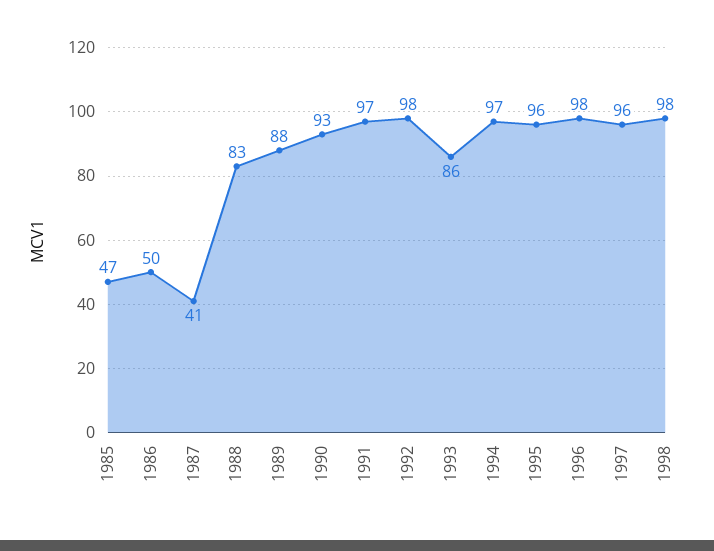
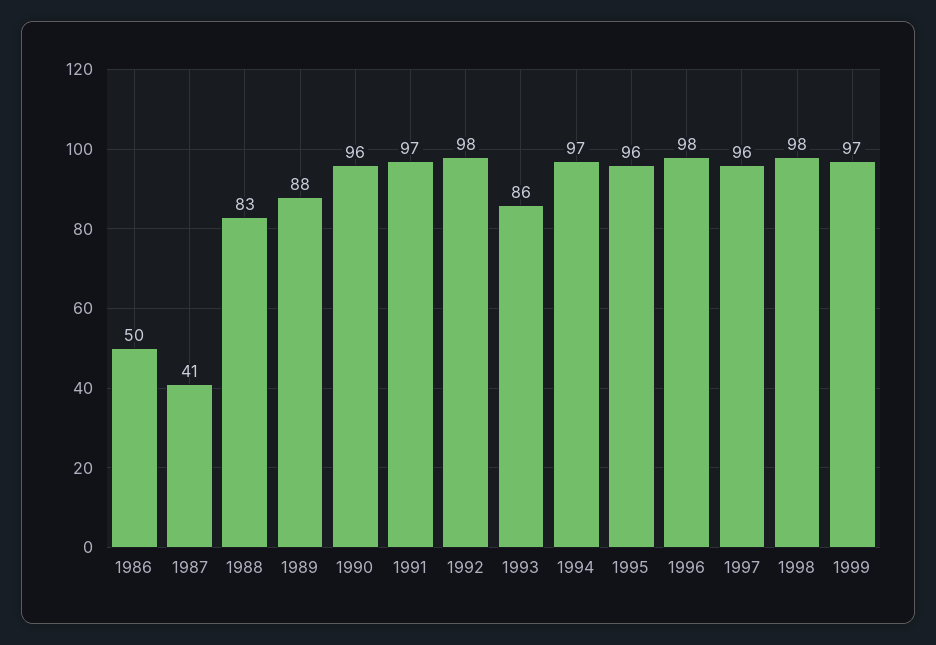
1985: 47 -> none
1990: 93 -> 96
1999: none -> 97

